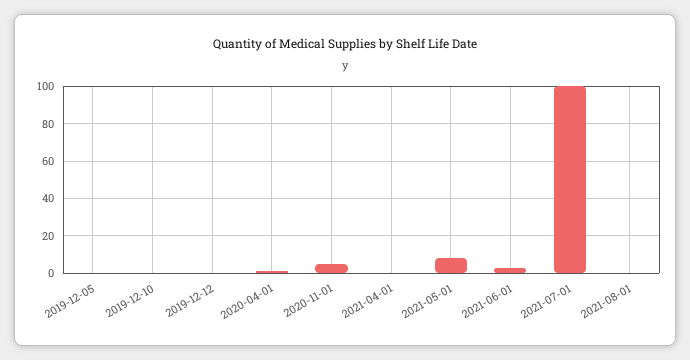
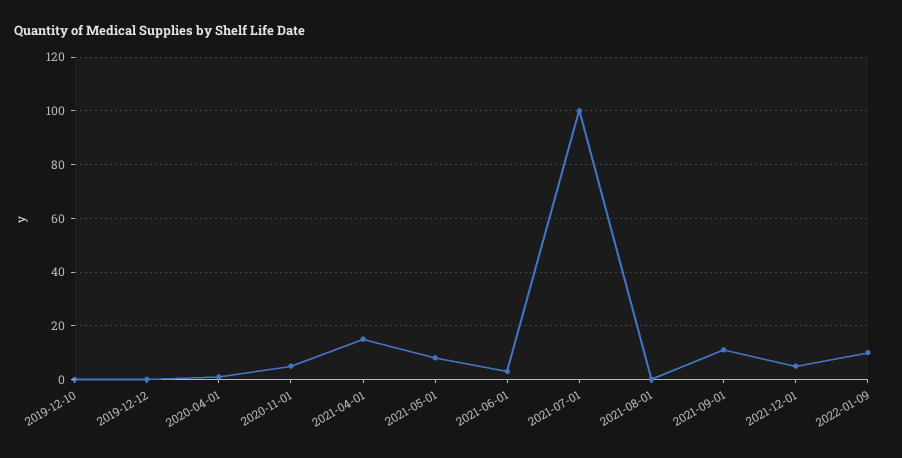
2019-12-05: 0 -> none
2021-04-01: 0 -> 15
2021-09-01: none -> 10
2021-12-01: none -> 5
2022-01-09: none -> 10

